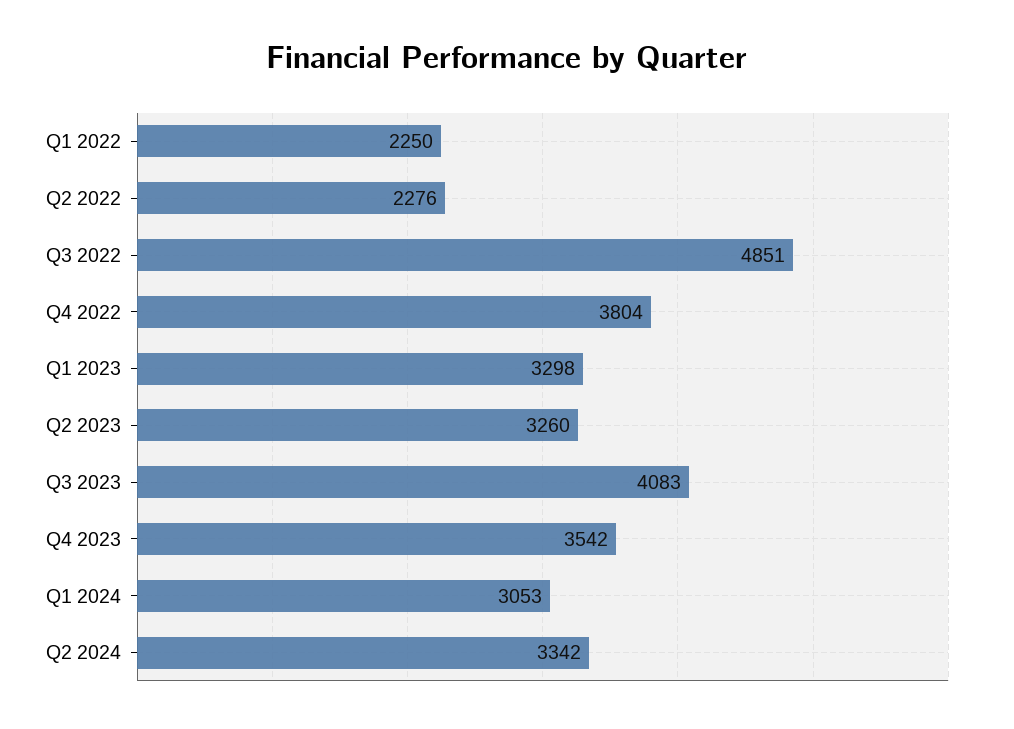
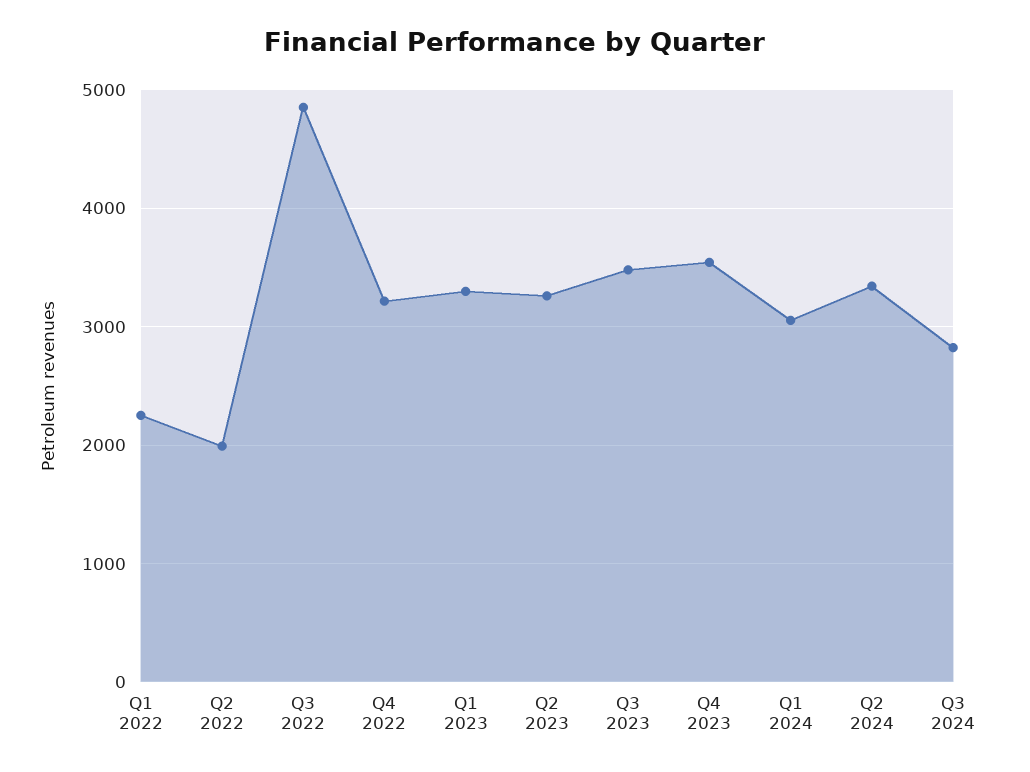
Q2 2022: 2276 -> 2000
Q4 2022: 3804 -> 3200
Q3 2023: 4083 -> 3500
Q3 2024: none -> 2800

